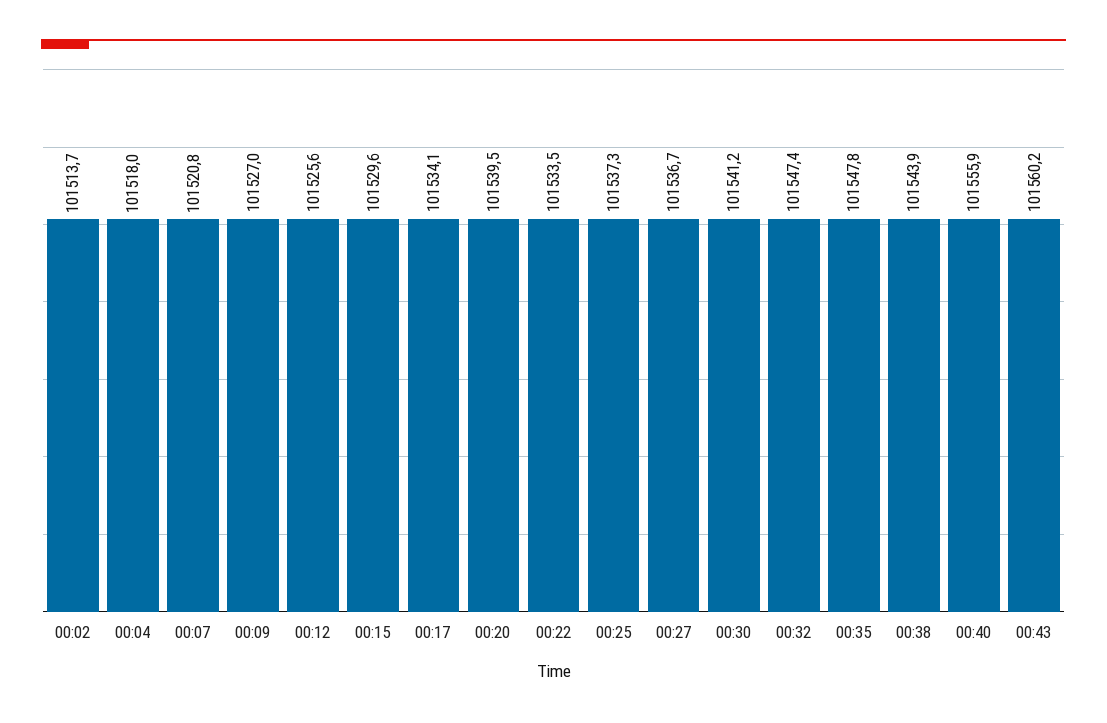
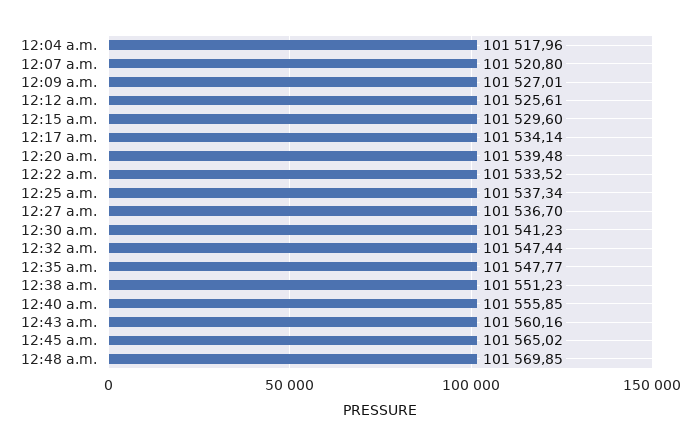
00:02: 101513.7 -> none
00:38: 101543.9 -> 101551.23
12:45 a.m.: none -> 101565.02
12:48 a.m.: none -> 101569.85

